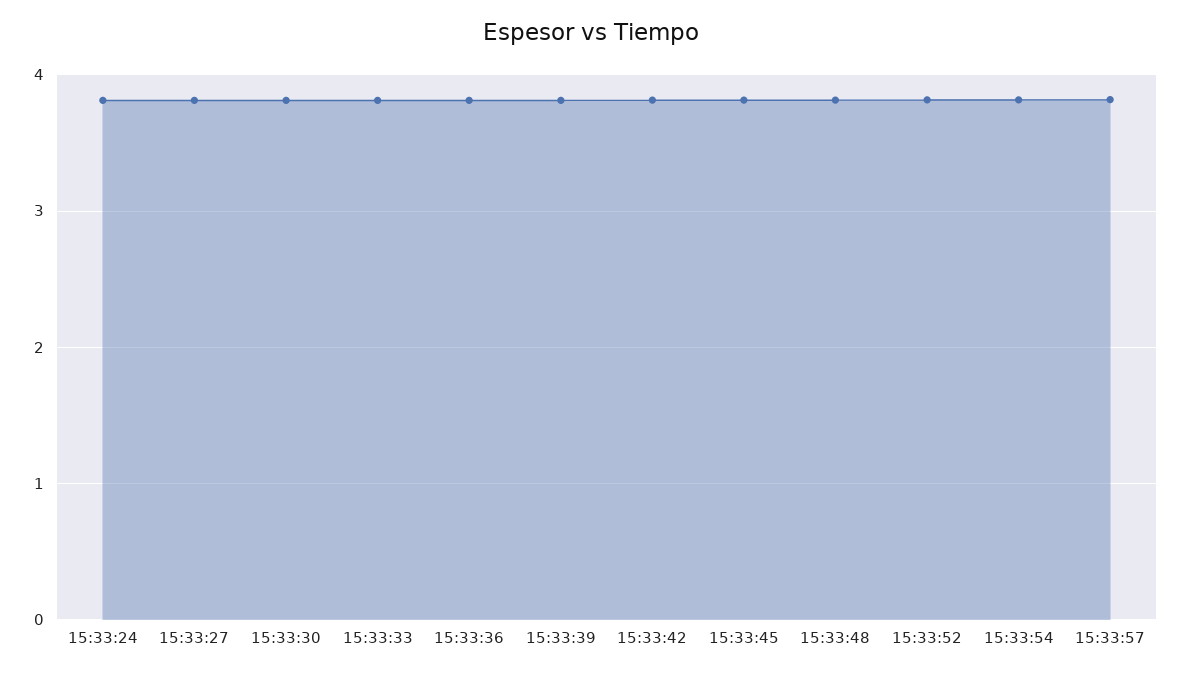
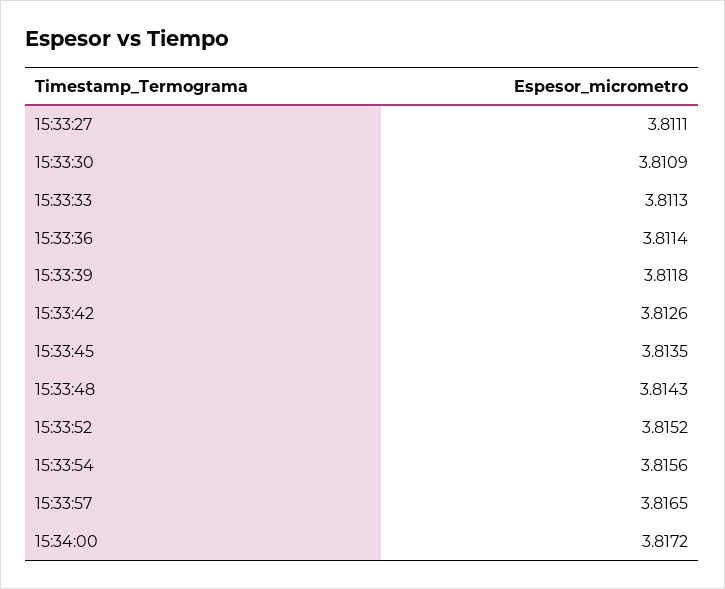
15:33:24: 3.8 -> none
15:34:00: none -> 3.8172

